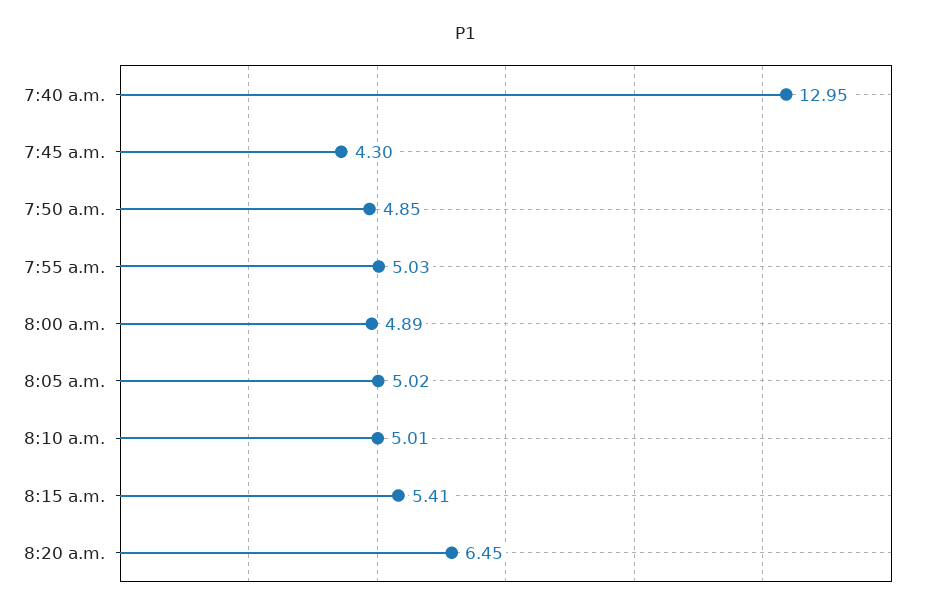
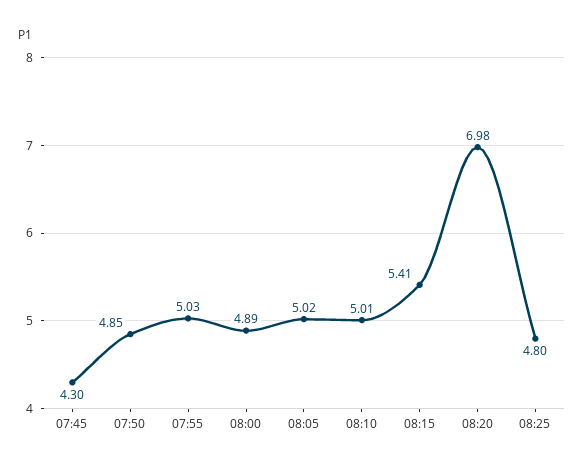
7:40 a.m.: 12.95 -> none
8:20 a.m.: 6.45 -> 6.98
08:25: none -> 4.8

